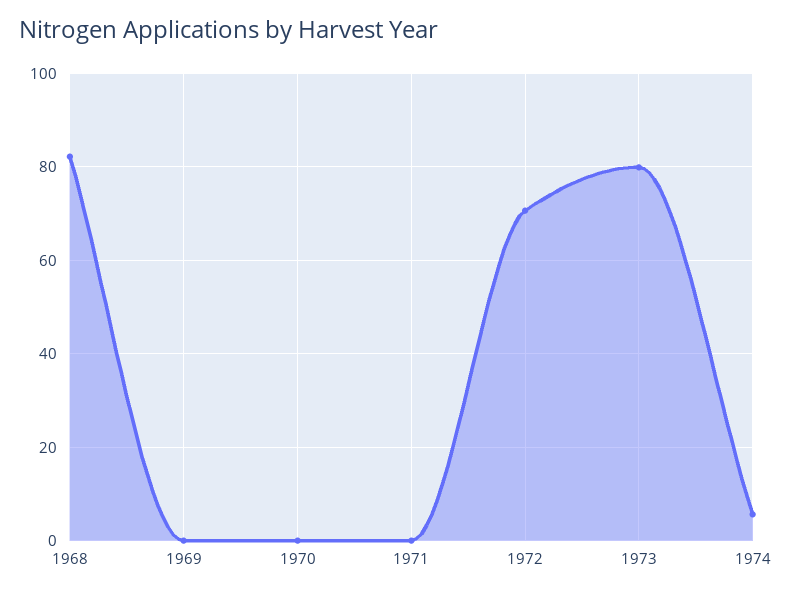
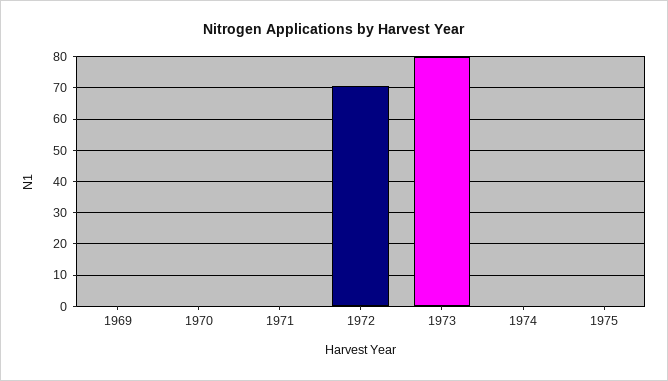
1968: 82 -> none
1974: 6 -> 0
1975: none -> 0

